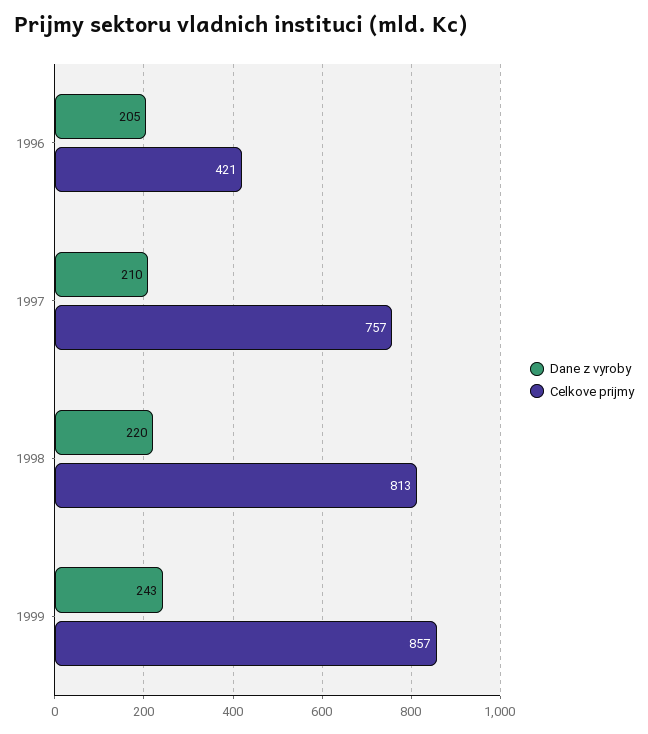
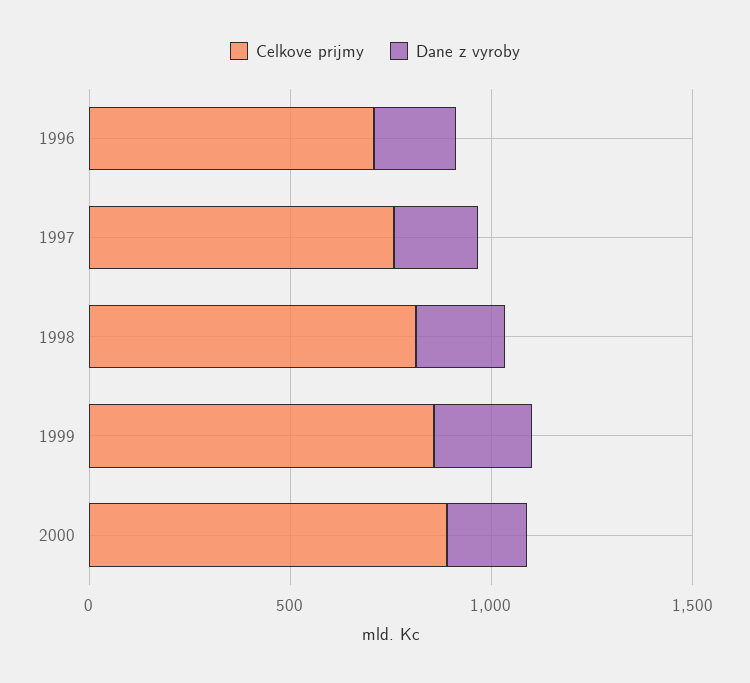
Celkove prijmy, 1996: 421 -> 700
Celkove prijmy, 2000: none -> 900
Dane z vyroby, 2000: none -> 200

